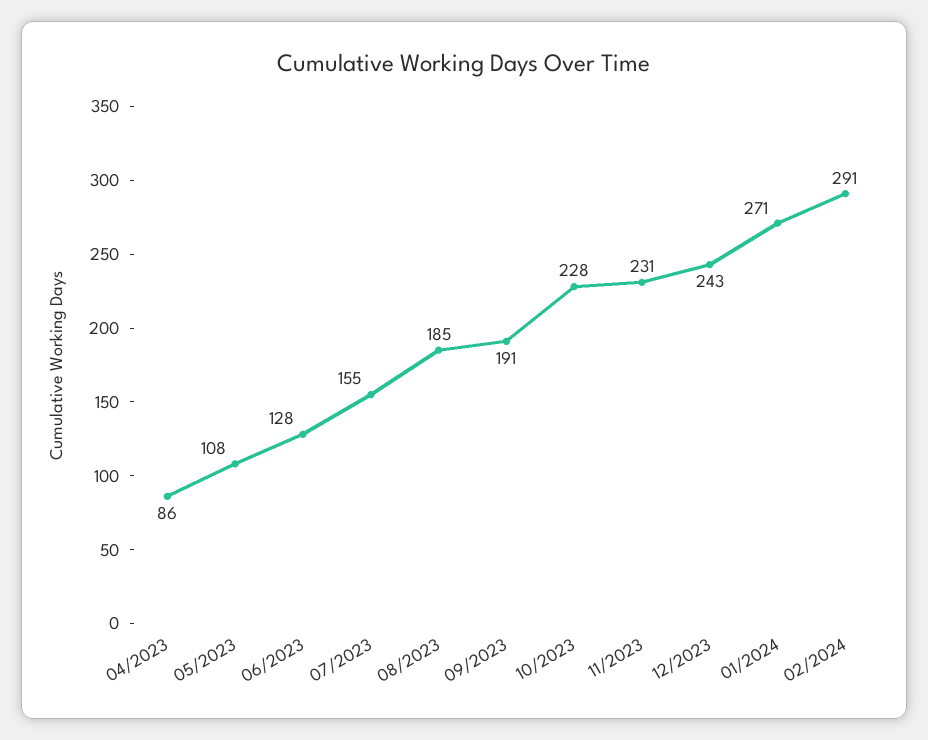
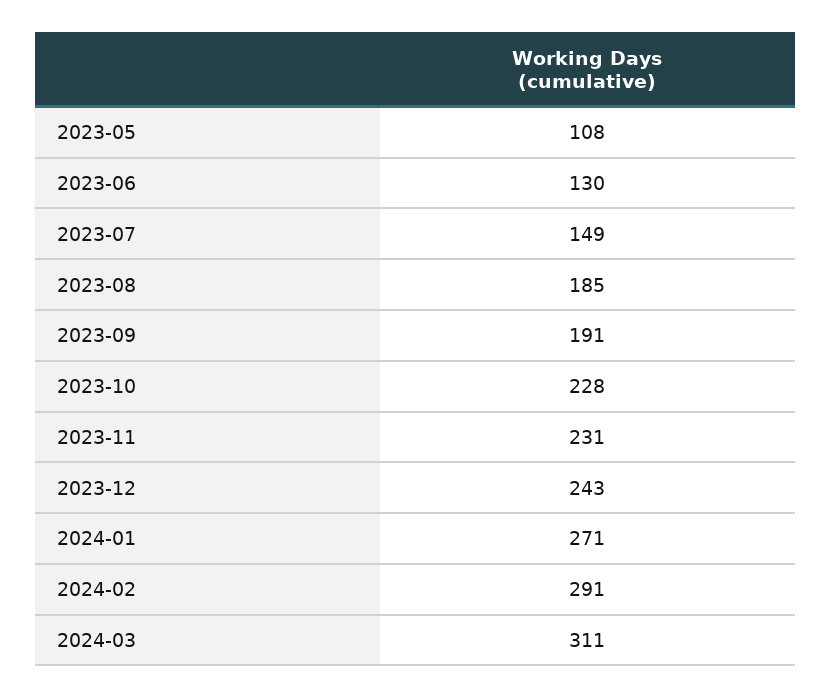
04/2023: 86 -> none
06/2023: 128 -> 130
07/2023: 155 -> 149
2024-03: none -> 311

